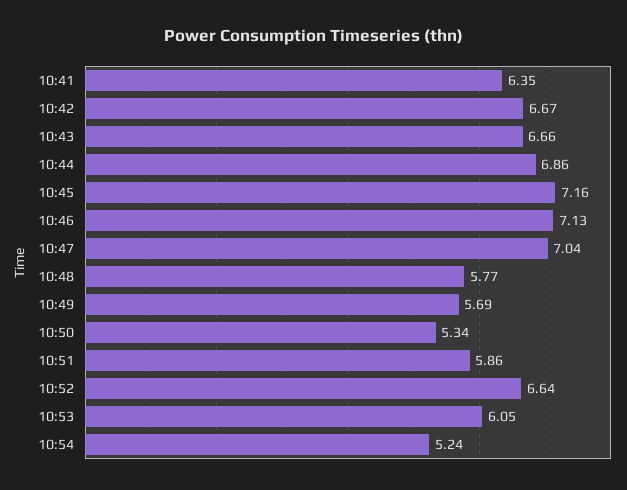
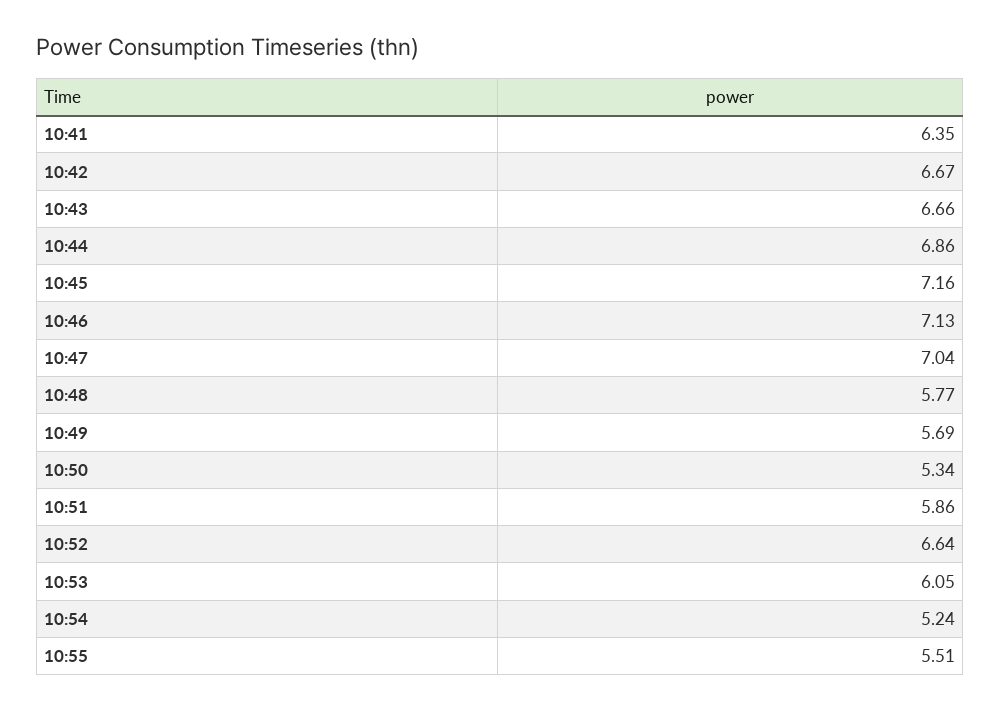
10:55: none -> 5.51

